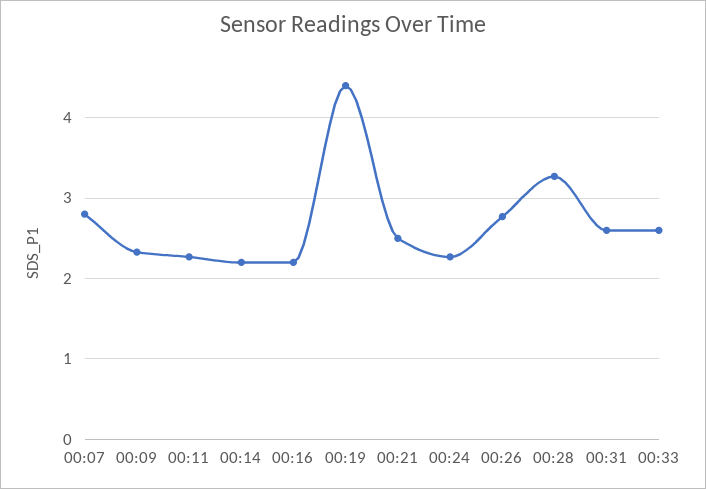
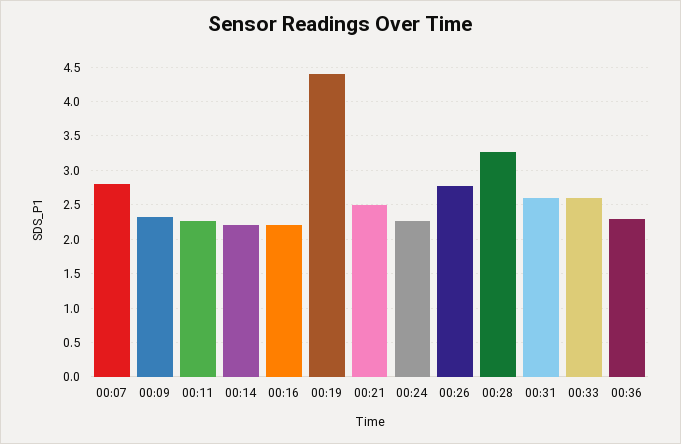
00:36: none -> 2.3

